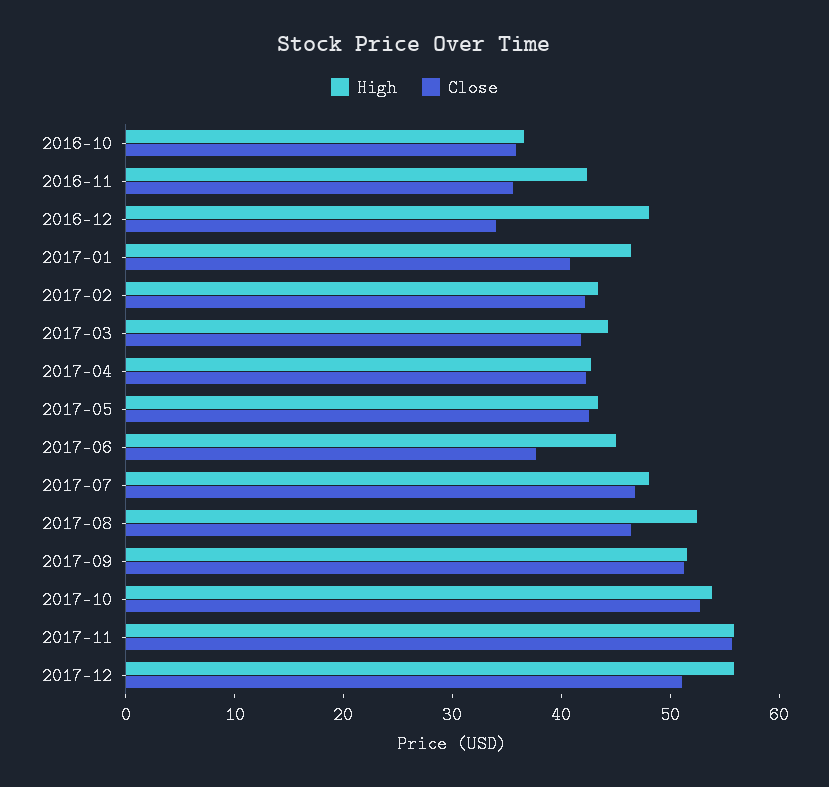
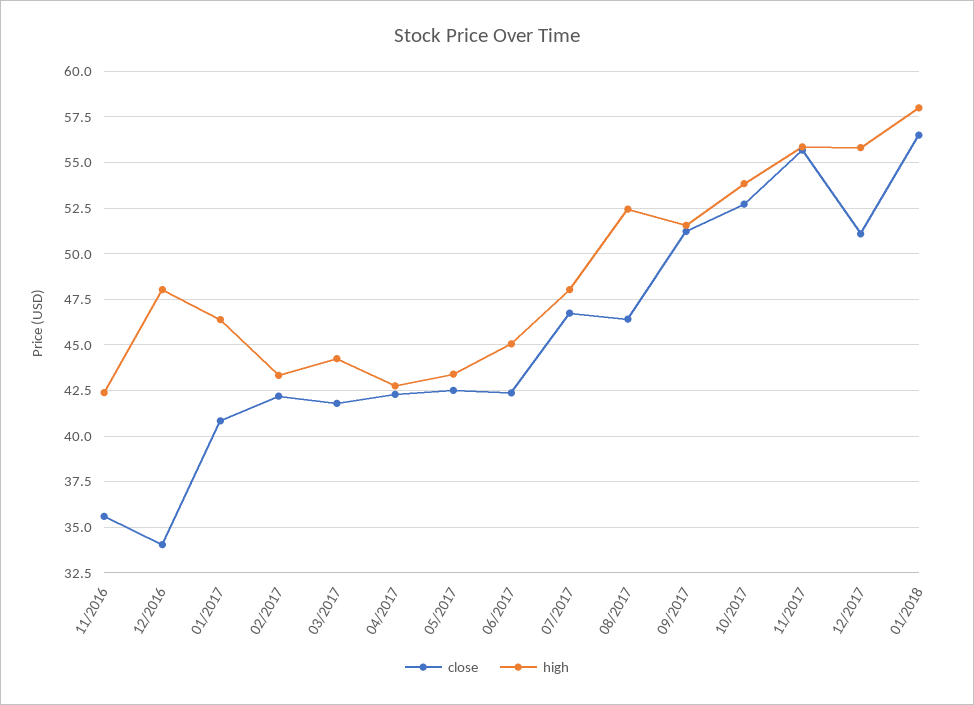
High, 2016-10: 36 -> none
Close, 2016-10: 36 -> none
Close, 2017-06: 38 -> 42.5
Close, 01/2018: none -> 56.5
High, 01/2018: none -> 58

